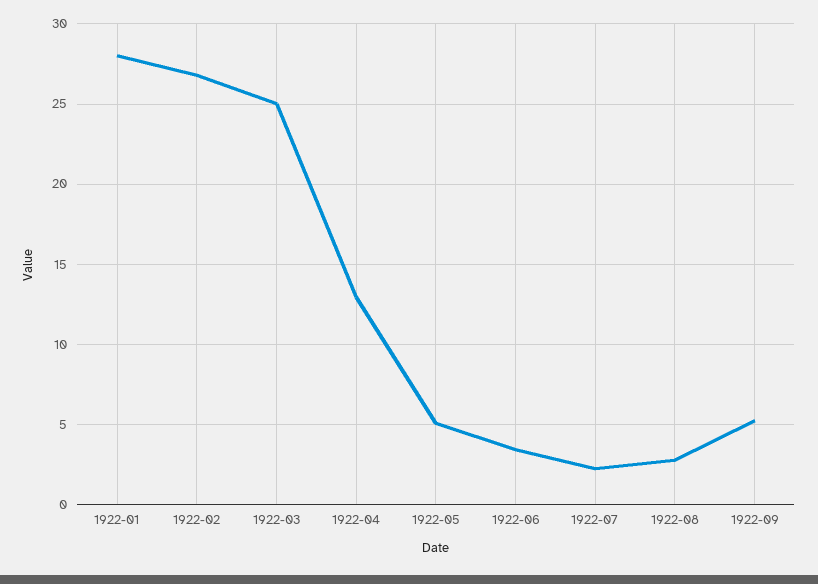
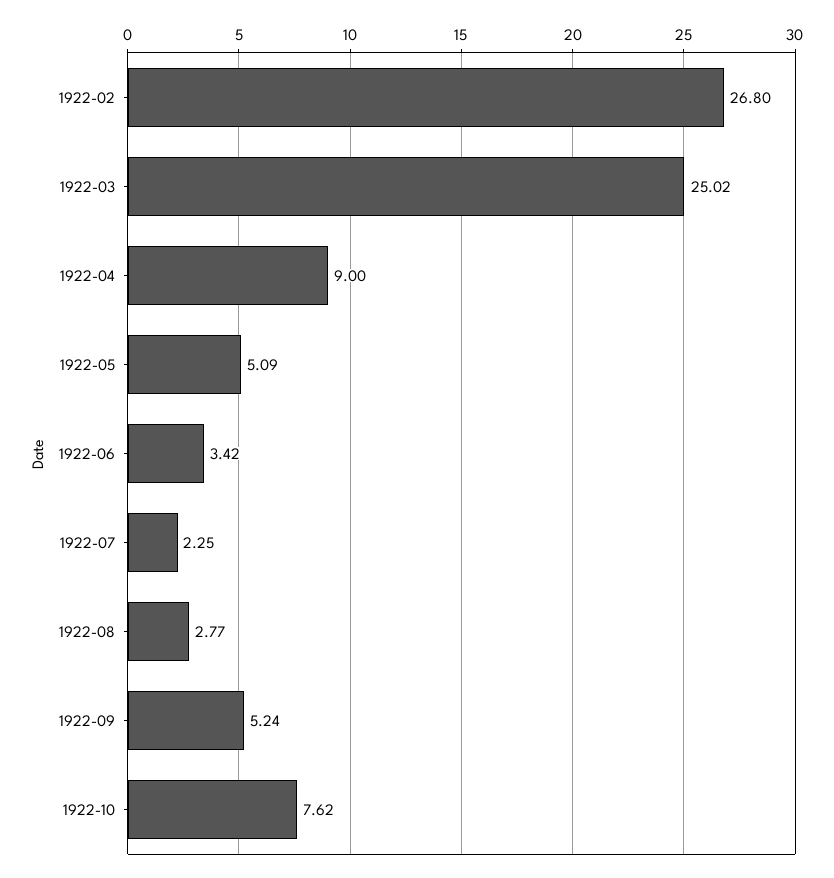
1922-01: 28 -> none
1922-04: 13 -> 9
1922-10: none -> 7.62

